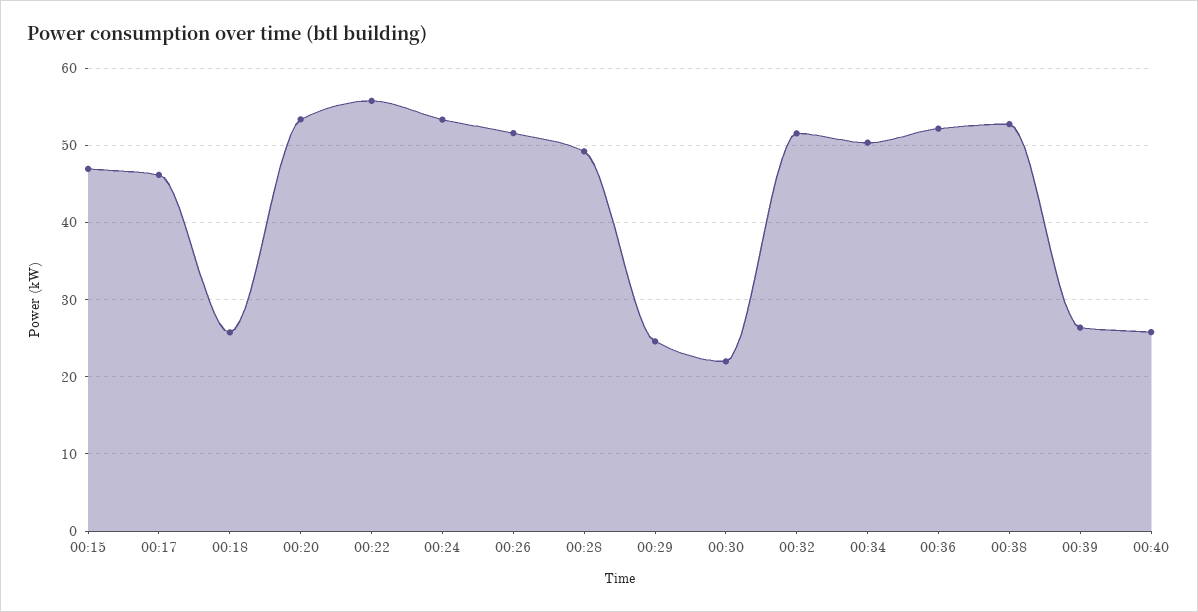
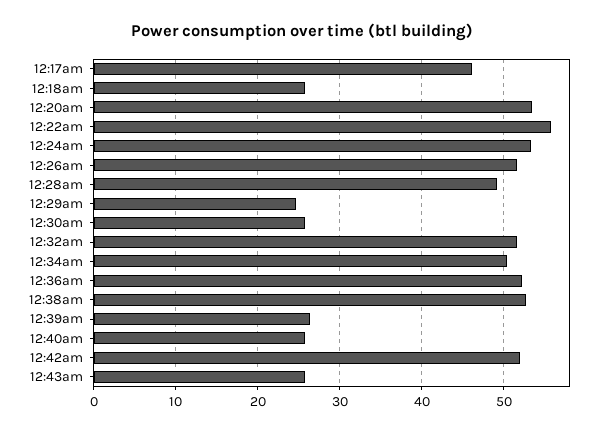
00:15: 47 -> none
00:30: 22 -> 26
12:42am: none -> 52
12:43am: none -> 26

